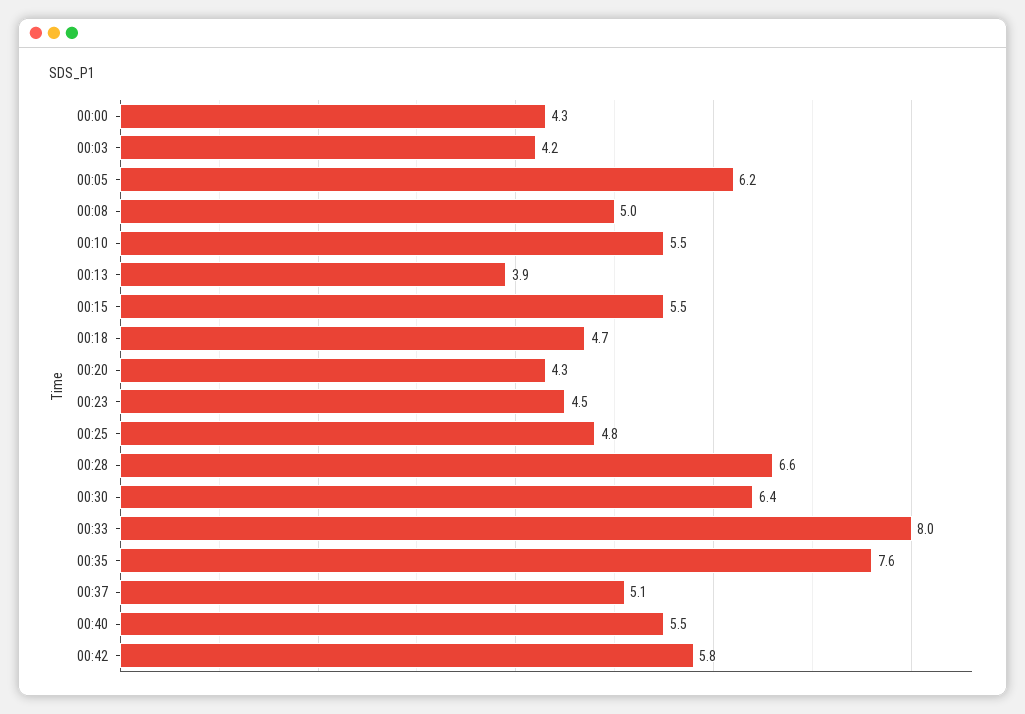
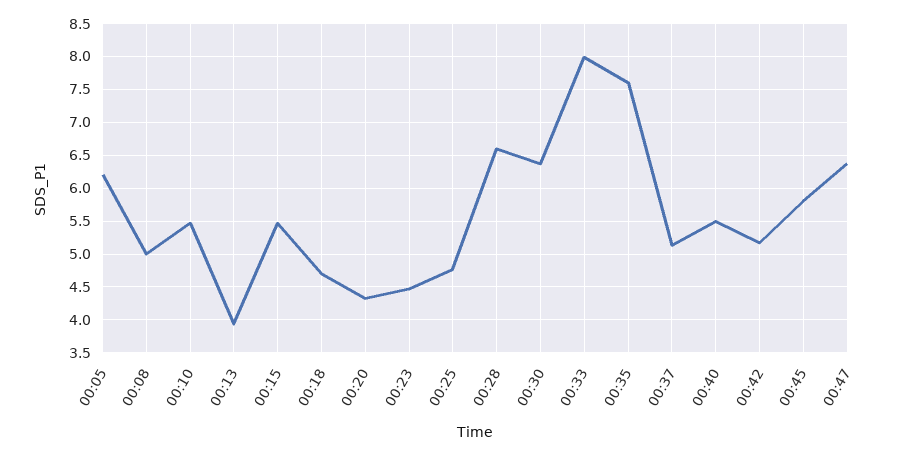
00:00: 4.3 -> none
00:03: 4.2 -> none
00:42: 5.8 -> 5.2
00:45: none -> 5.8
00:47: none -> 6.4

